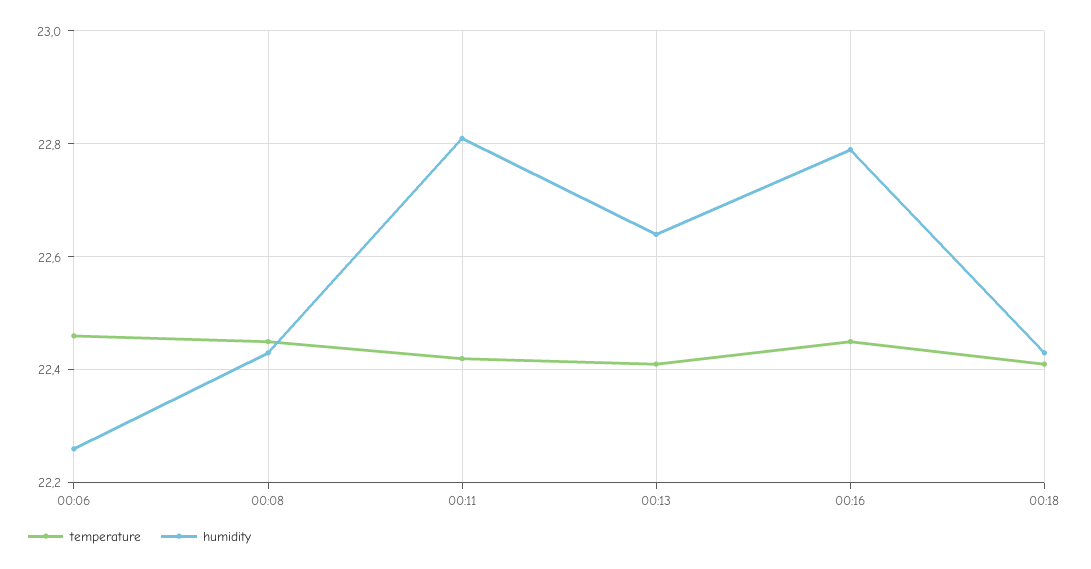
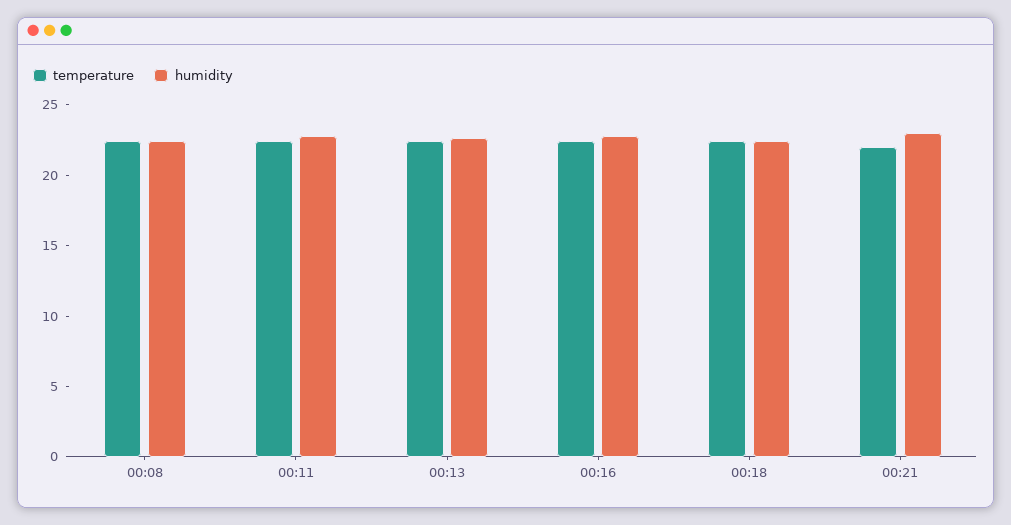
temperature, 00:06: 22.45 -> none
humidity, 00:06: 22.25 -> none
temperature, 00:21: none -> 22
humidity, 00:21: none -> 23

